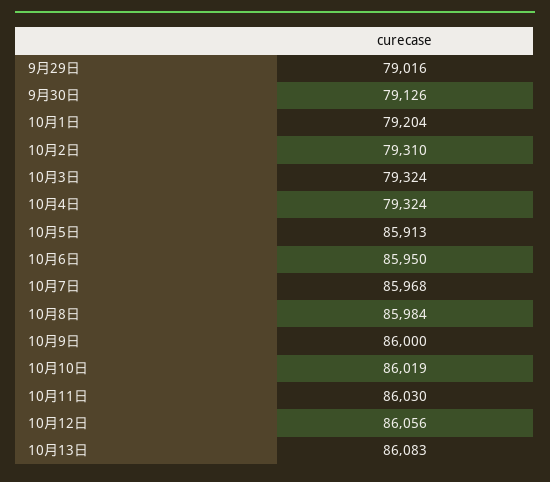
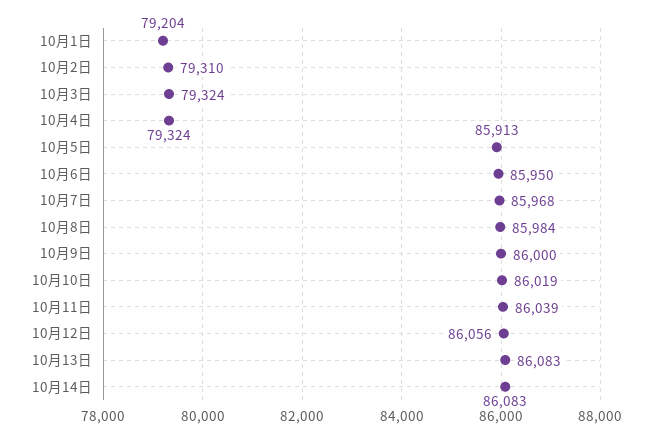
9月29日: 79016 -> none
9月30日: 79126 -> none
10月11日: 86030 -> 86039
10月14日: none -> 86083

